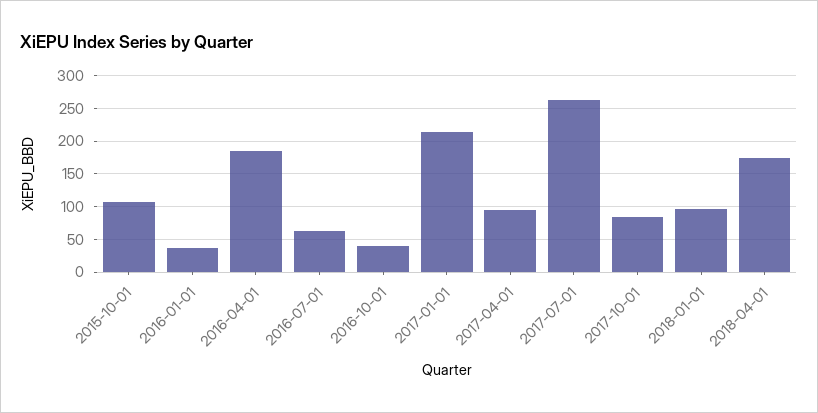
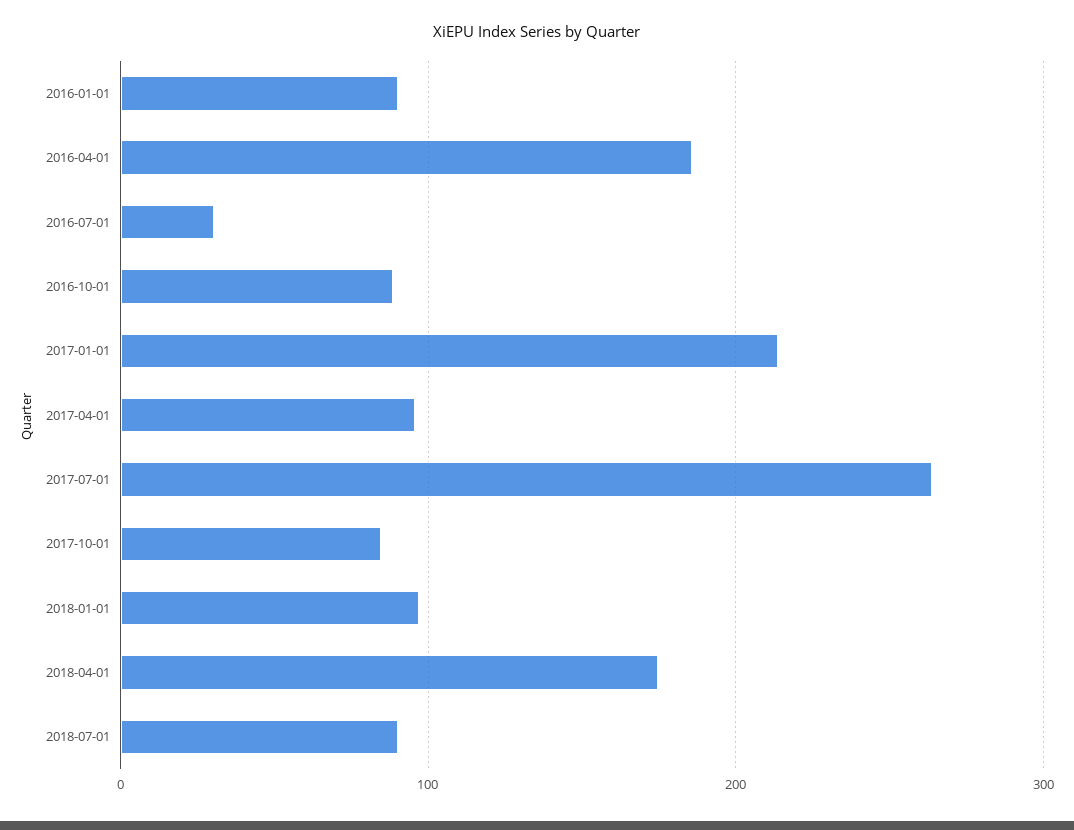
2015-10-01: 110 -> none
2016-01-01: 40 -> 90
2016-07-01: 60 -> 30
2016-10-01: 40 -> 90
2018-07-01: none -> 90

